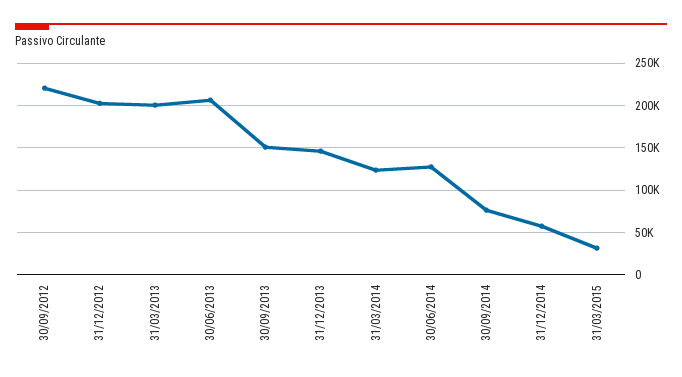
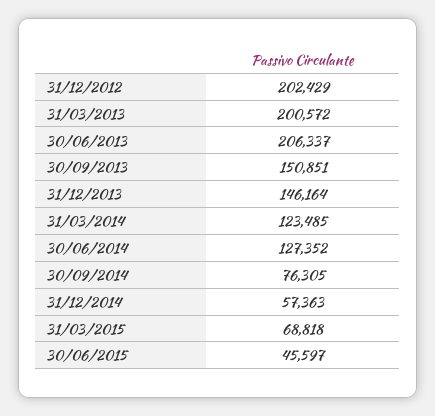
30/09/2012: 220000 -> none
31/03/2015: 30000 -> 68818
30/06/2015: none -> 45597

